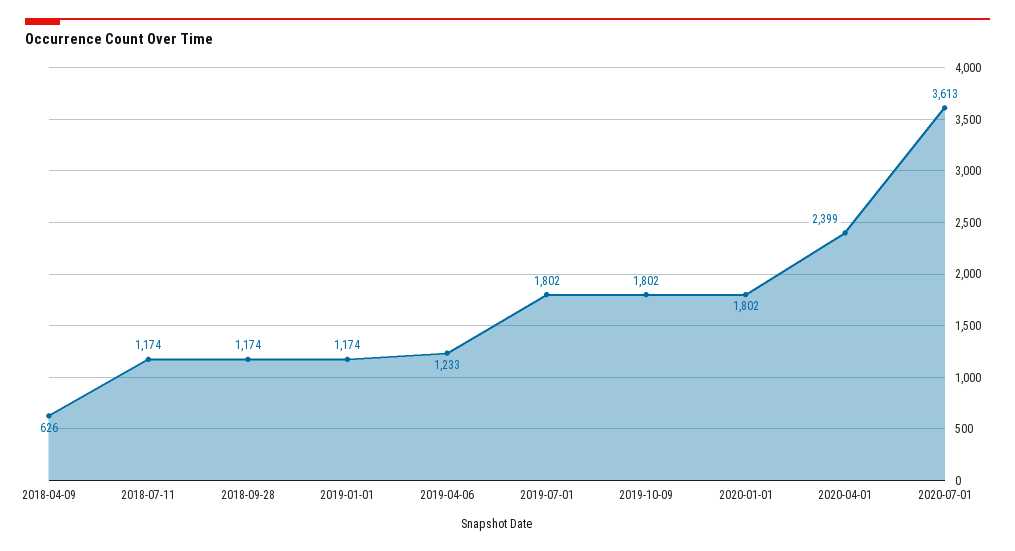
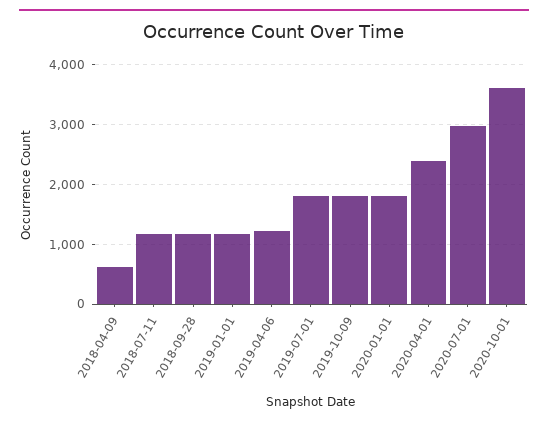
2020-07-01: 3613 -> 3000
2020-10-01: none -> 3600

